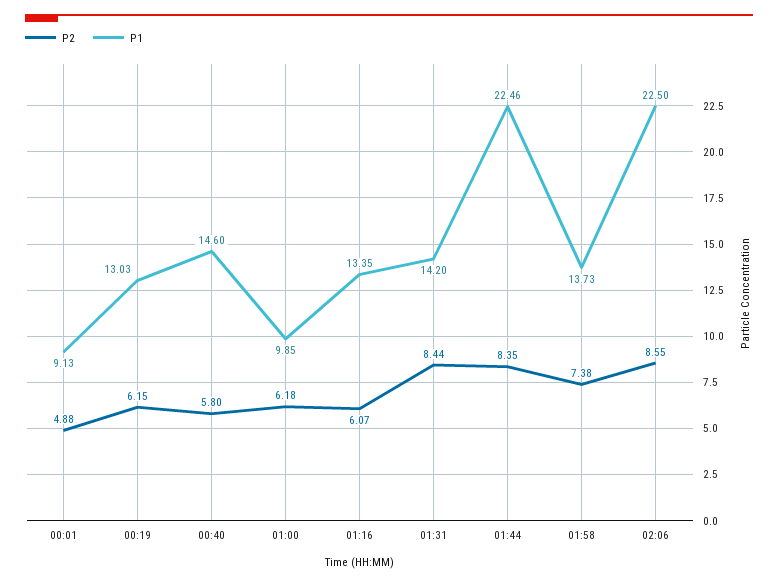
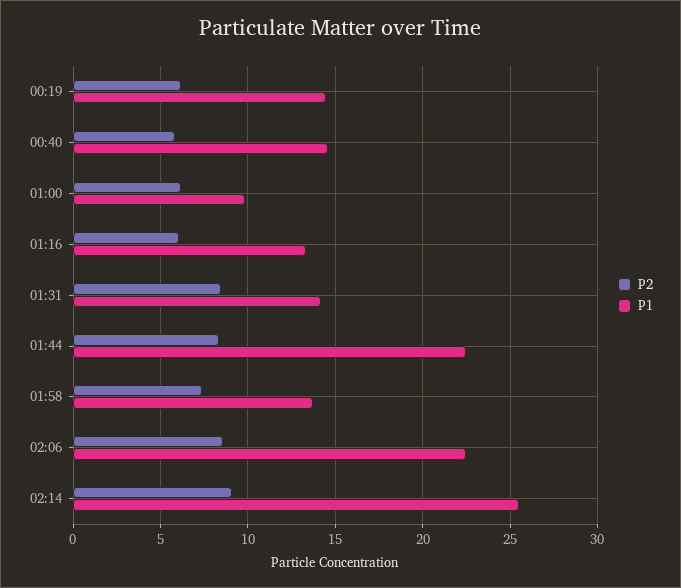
P2, 00:01: 4.88 -> none
P1, 00:01: 9.13 -> none
P1, 00:19: 13.03 -> 14.5
P2, 02:14: none -> 9
P1, 02:14: none -> 25.5

